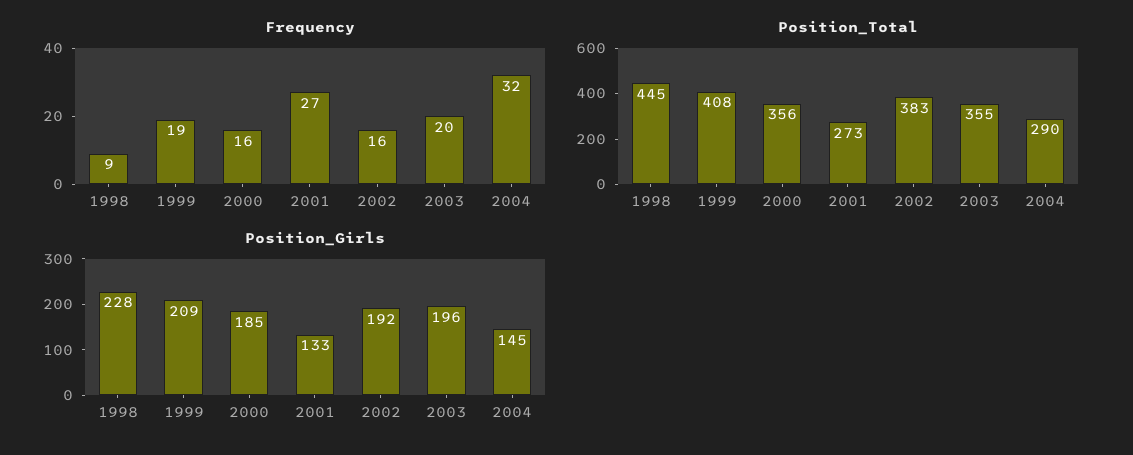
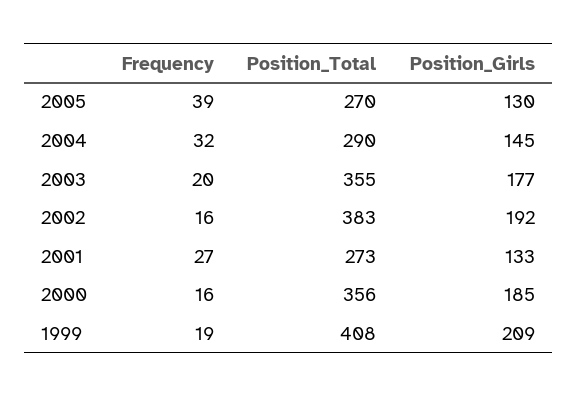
Frequency, 1998: 9 -> none
Position_Total, 1998: 445 -> none
Position_Girls, 1998: 228 -> none
Position_Girls, 2003: 196 -> 177
Frequency, 2005: none -> 39
Position_Total, 2005: none -> 270
Position_Girls, 2005: none -> 130

